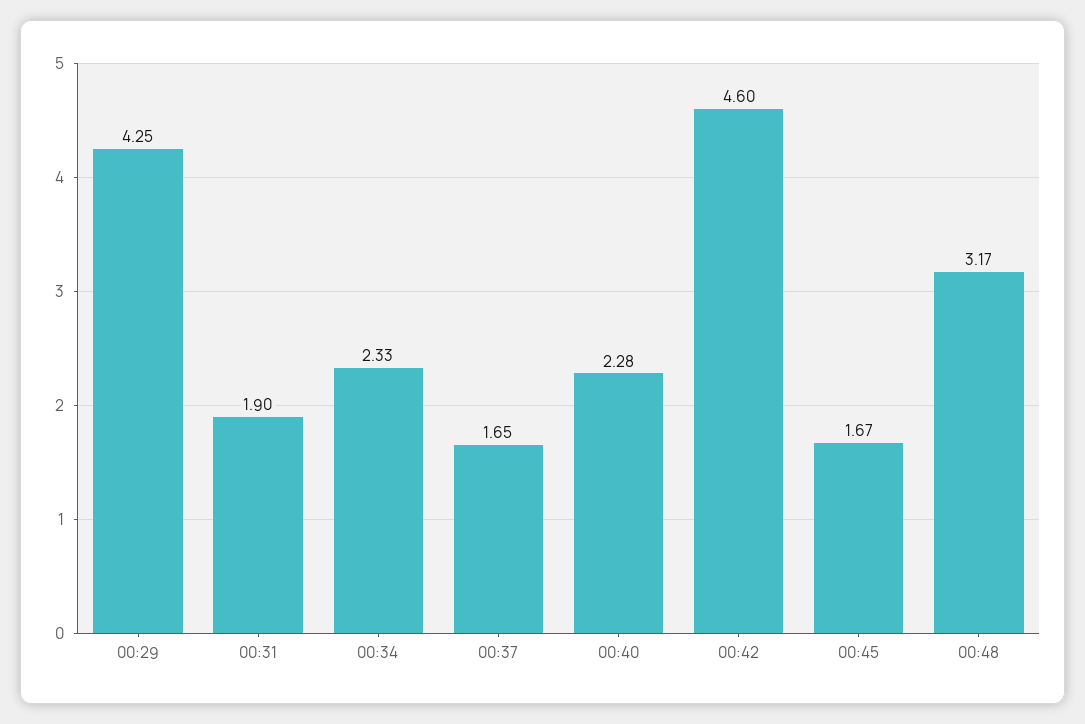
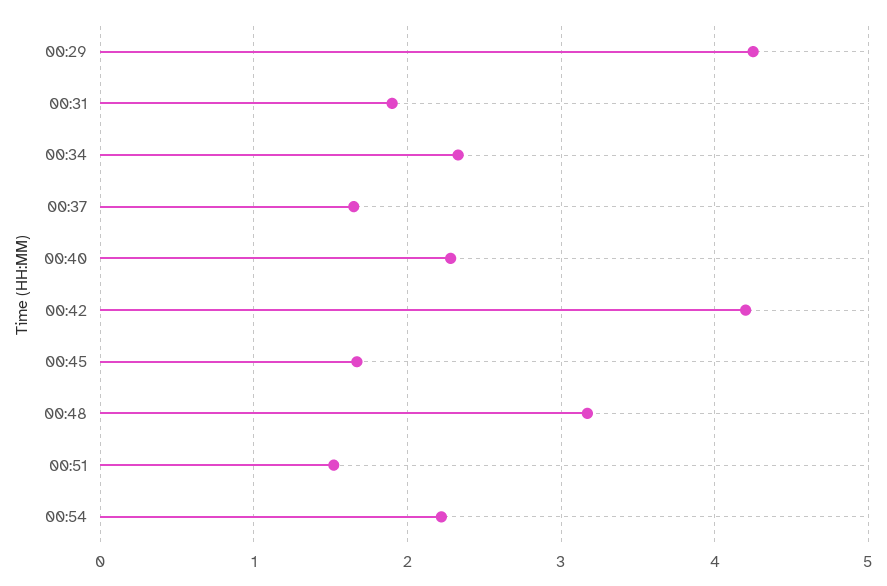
00:42: 4.6 -> 4.2
00:51: none -> 1.5
00:54: none -> 2.2

